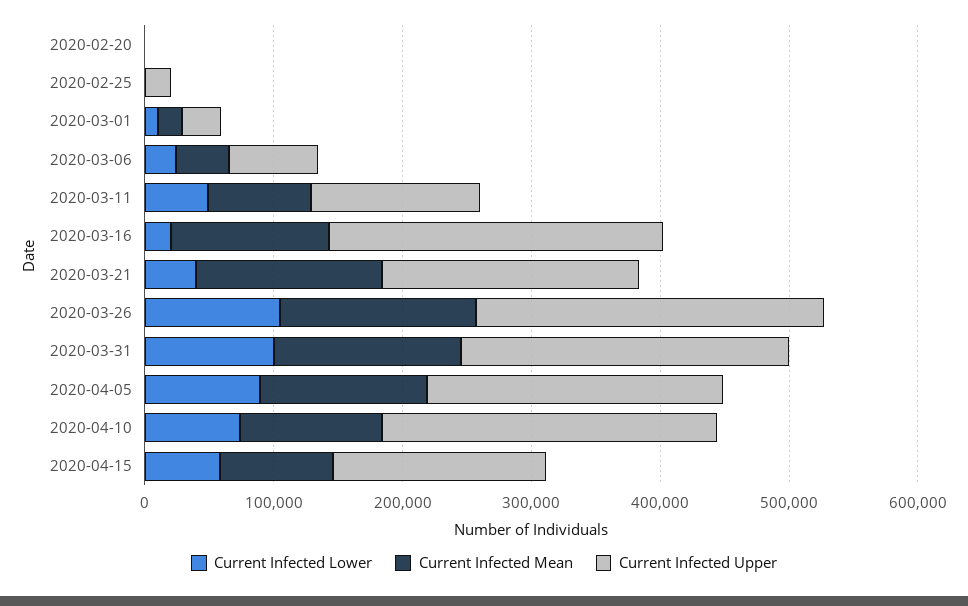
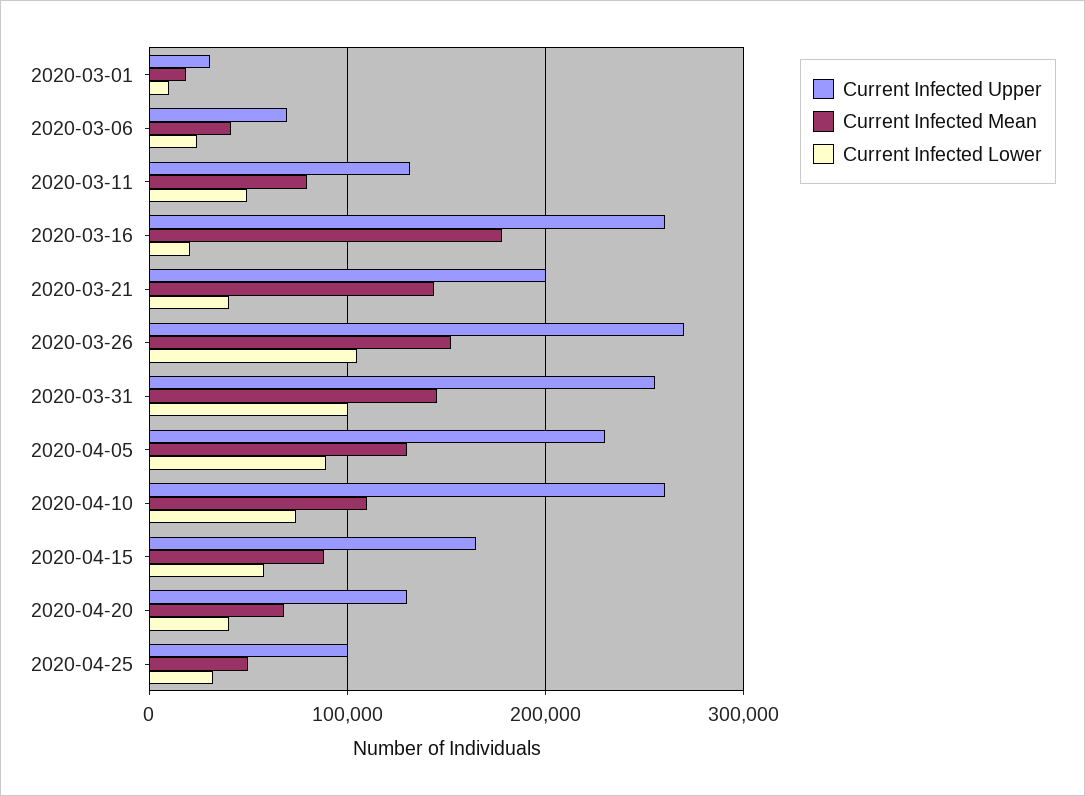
Current Infected Lower, 2020-02-20: 0 -> none
Current Infected Mean, 2020-02-20: 0 -> none
Current Infected Upper, 2020-02-20: 0 -> none
Current Infected Lower, 2020-02-25: 0 -> none
Current Infected Mean, 2020-02-25: 0 -> none
Current Infected Upper, 2020-02-25: 20000 -> none
Current Infected Mean, 2020-03-16: 120000 -> 180000
Current Infected Upper, 2020-04-20: none -> 130000
Current Infected Mean, 2020-04-20: none -> 70000
Current Infected Lower, 2020-04-20: none -> 40000
Current Infected Upper, 2020-04-25: none -> 100000
Current Infected Mean, 2020-04-25: none -> 50000
Current Infected Lower, 2020-04-25: none -> 30000

